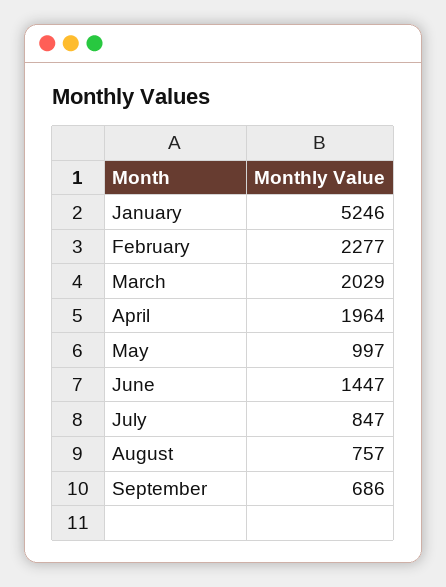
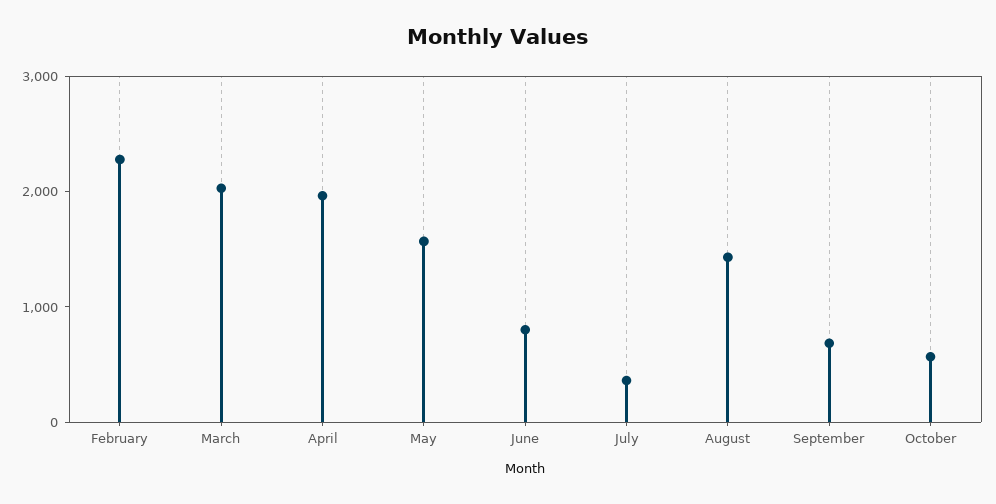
January: 5246 -> none
May: 997 -> 1600
June: 1447 -> 800
July: 847 -> 400
August: 757 -> 1400
October: none -> 600

